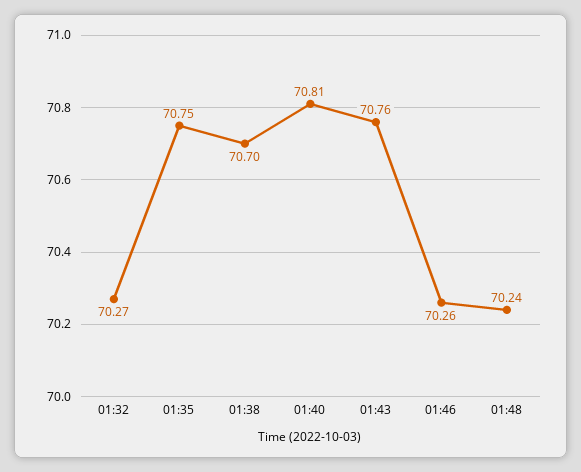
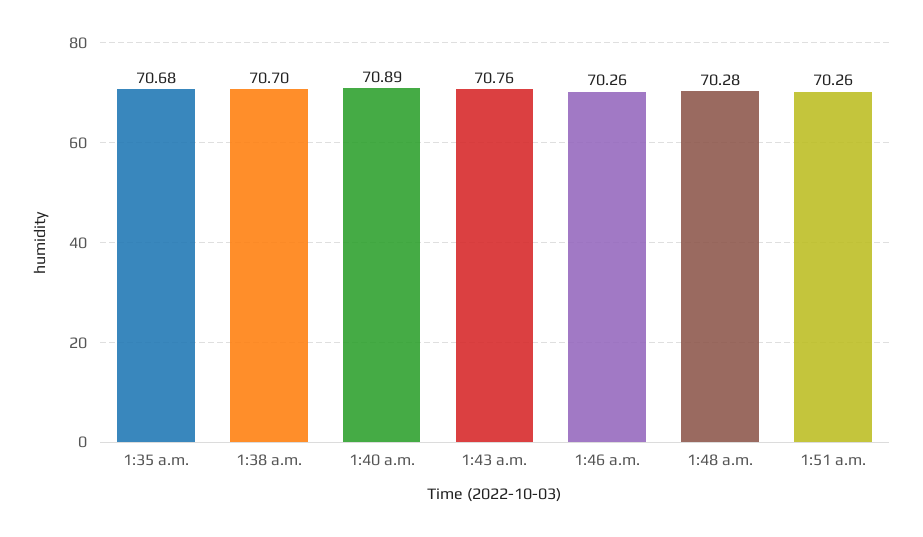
01:32: 70.27 -> none
01:35: 70.75 -> 70.68
01:40: 70.81 -> 70.89
01:48: 70.24 -> 70.28
1:51 a.m.: none -> 70.26

